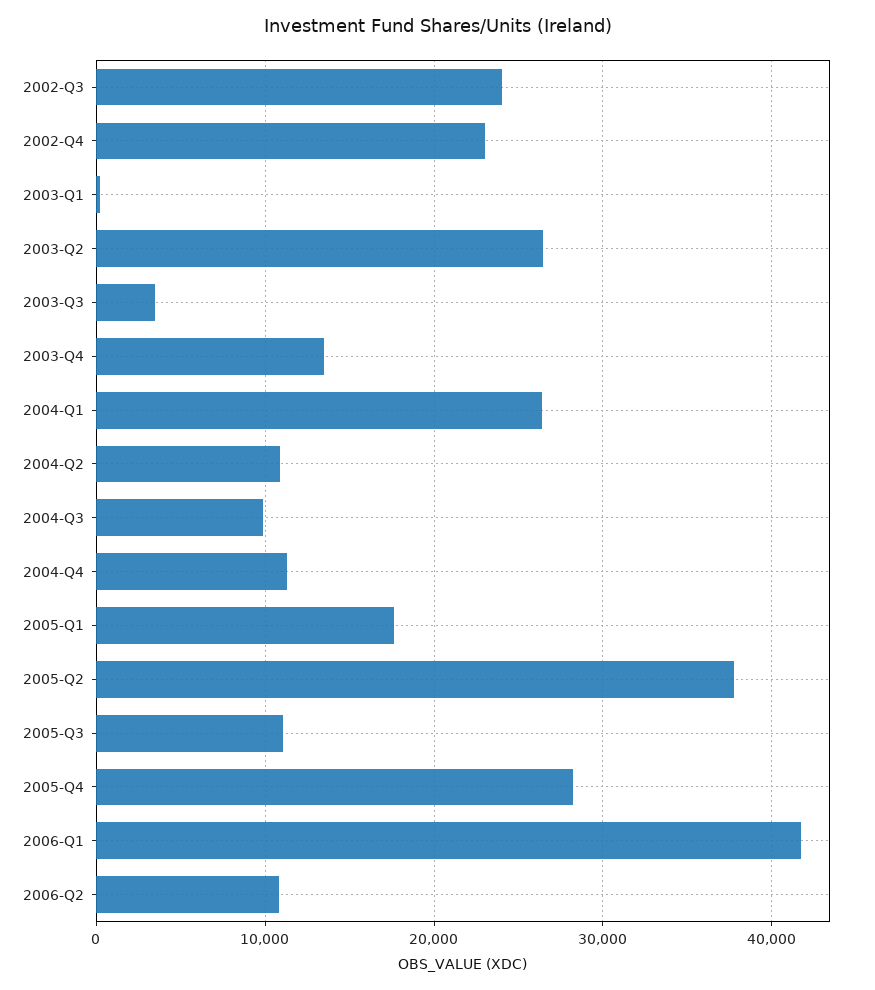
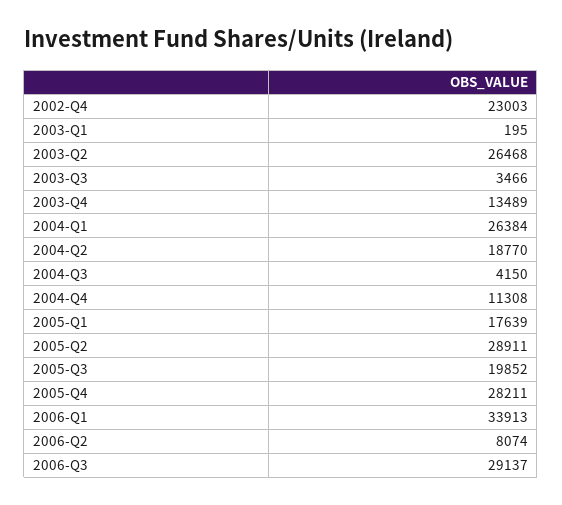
2002-Q3: 24000 -> none
2004-Q2: 11000 -> 18770
2004-Q3: 10000 -> 4150
2005-Q2: 38000 -> 28911
2005-Q3: 11000 -> 19852
2006-Q1: 42000 -> 33913
2006-Q2: 11000 -> 8074
2006-Q3: none -> 29137

